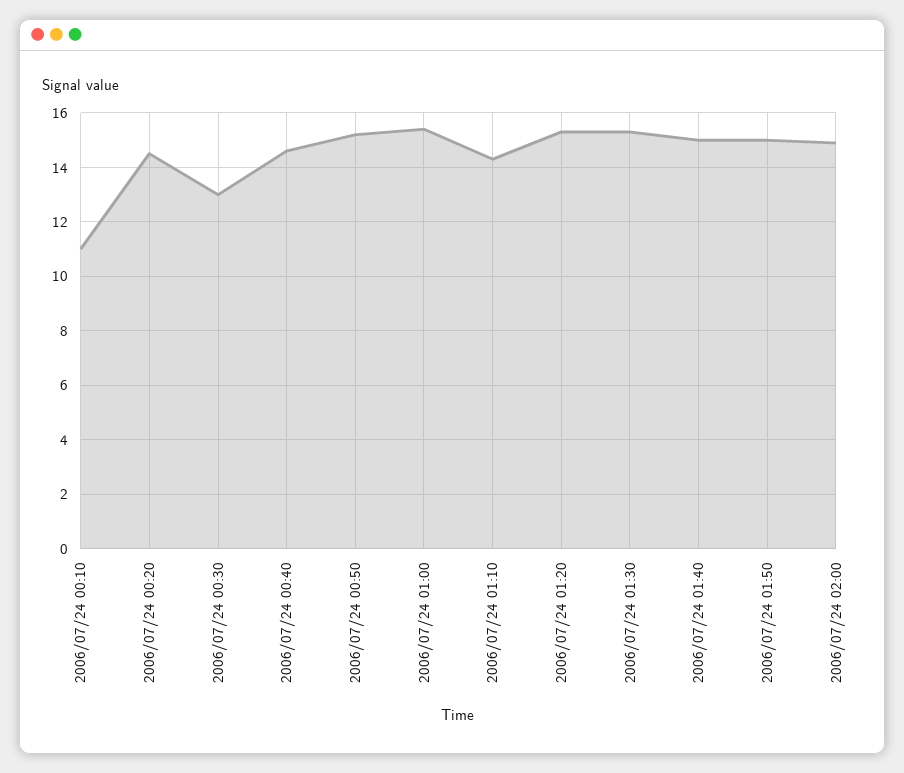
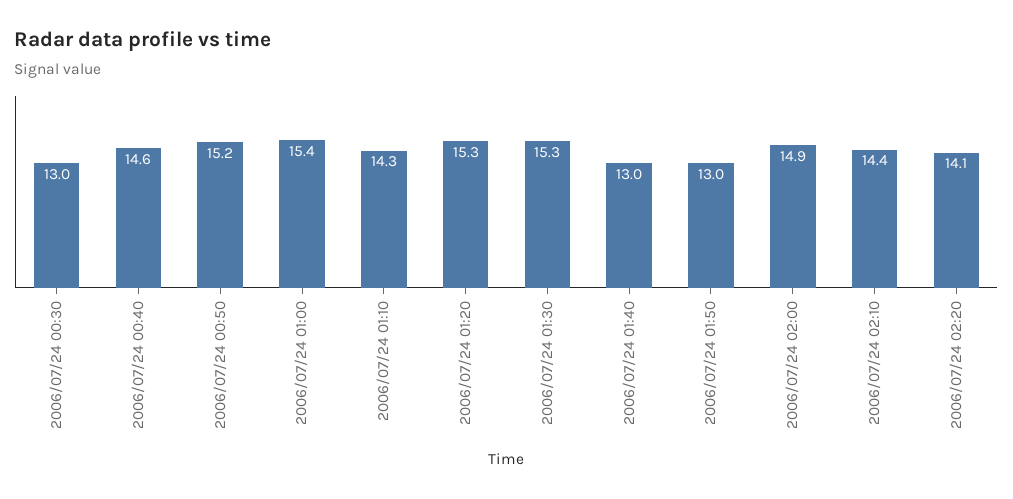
2006/07/24 00:10: 11 -> none
2006/07/24 00:20: 14.5 -> none
2006/07/24 01:40: 15 -> 13
2006/07/24 01:50: 15 -> 13
2006/07/24 02:10: none -> 14.4
2006/07/24 02:20: none -> 14.1

